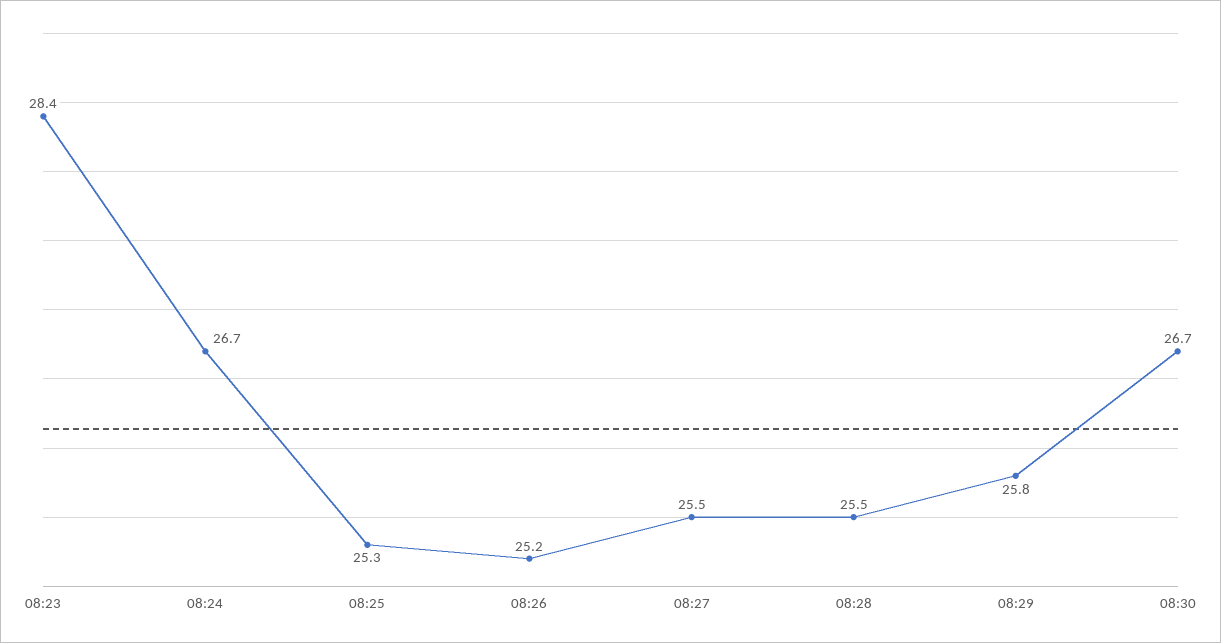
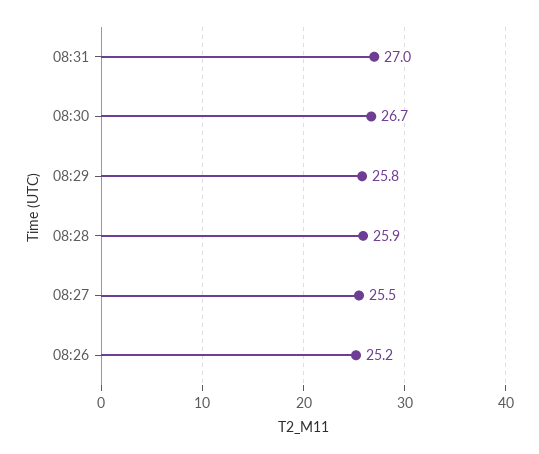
08:23: 28.4 -> none
08:24: 26.7 -> none
08:25: 25.3 -> none
08:28: 25.5 -> 25.9
08:31: none -> 27

